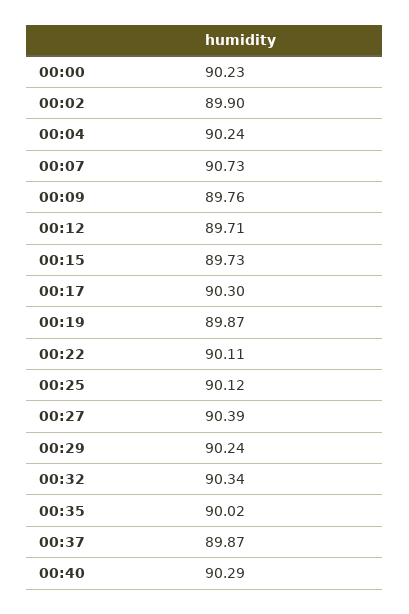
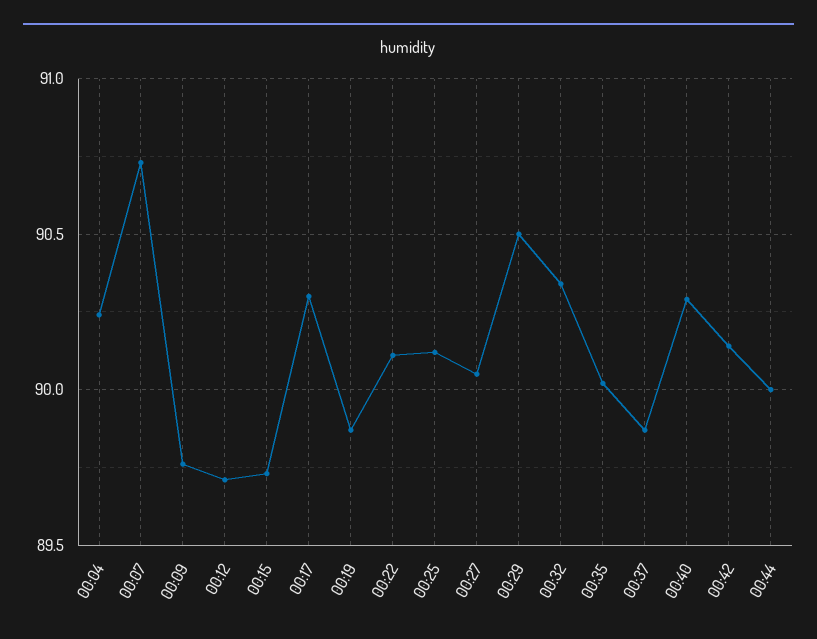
00:00: 90.23 -> none
00:02: 89.9 -> none
00:27: 90.39 -> 90.05
00:29: 90.24 -> 90.5
00:42: none -> 90.15
00:44: none -> 90

